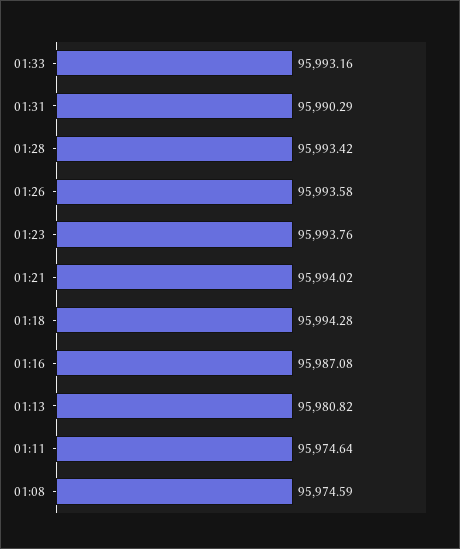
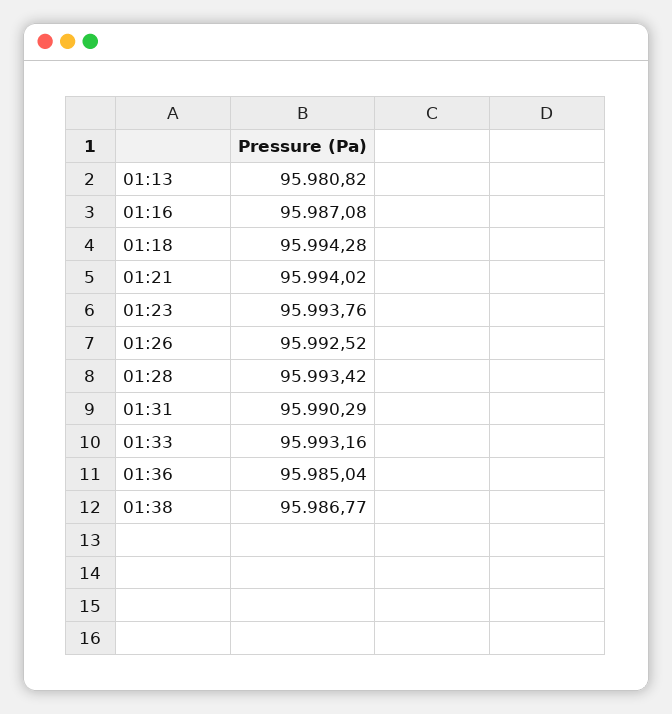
01:26: 95993.58 -> 95992.52
01:11: 95974.64 -> none
01:08: 95974.59 -> none
01:36: none -> 95985.04
01:38: none -> 95986.77

